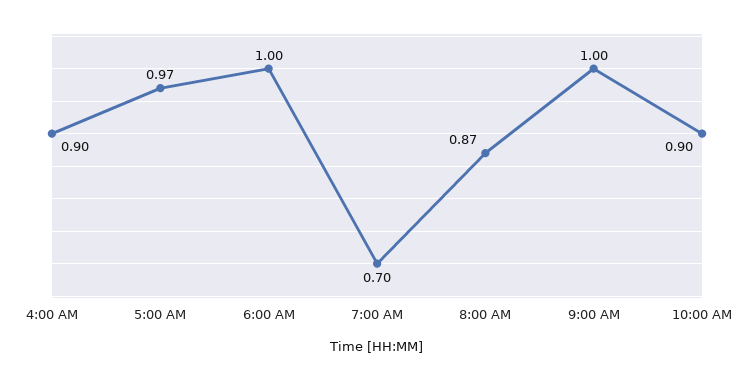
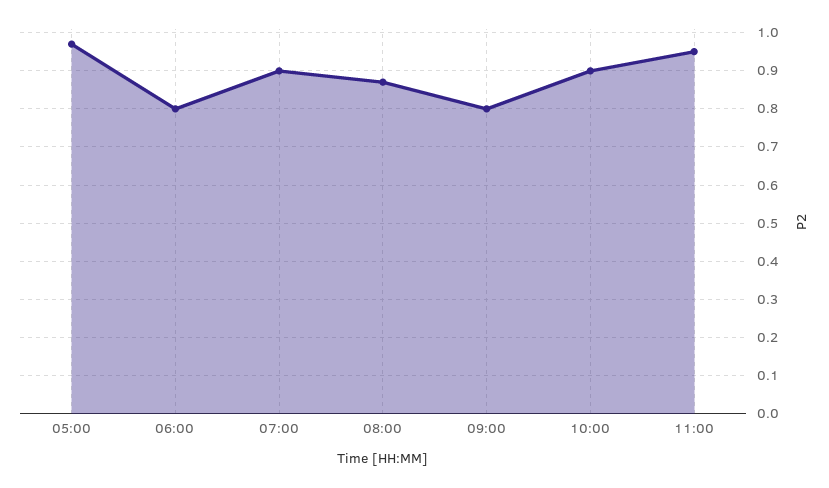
4:00 AM: 0.9 -> none
6:00 AM: 1 -> 0.8
7:00 AM: 0.7 -> 0.9
9:00 AM: 1 -> 0.8
11:00: none -> 0.95

